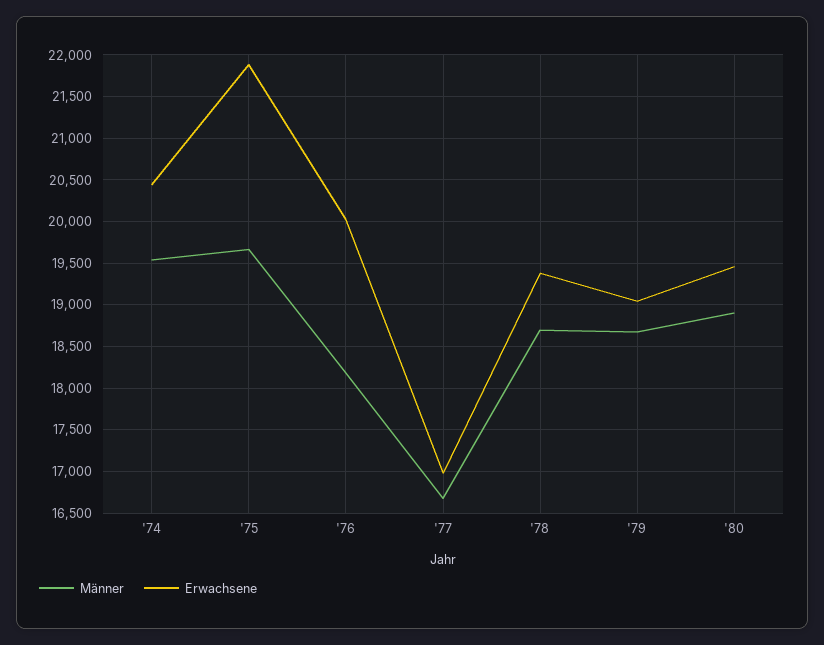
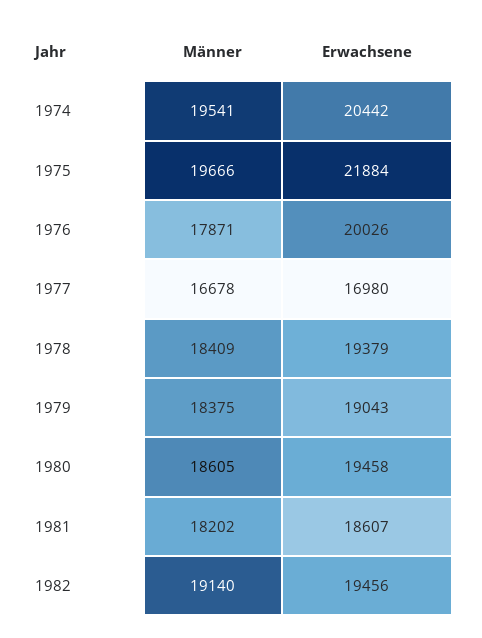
Männer, '76: 18200 -> 17871
Männer, '78: 18700 -> 18409
Männer, '79: 18700 -> 18375
Männer, '80: 18900 -> 18605
Männer, 1981: none -> 18202
Erwachsene, 1981: none -> 18607
Männer, 1982: none -> 19140
Erwachsene, 1982: none -> 19456

